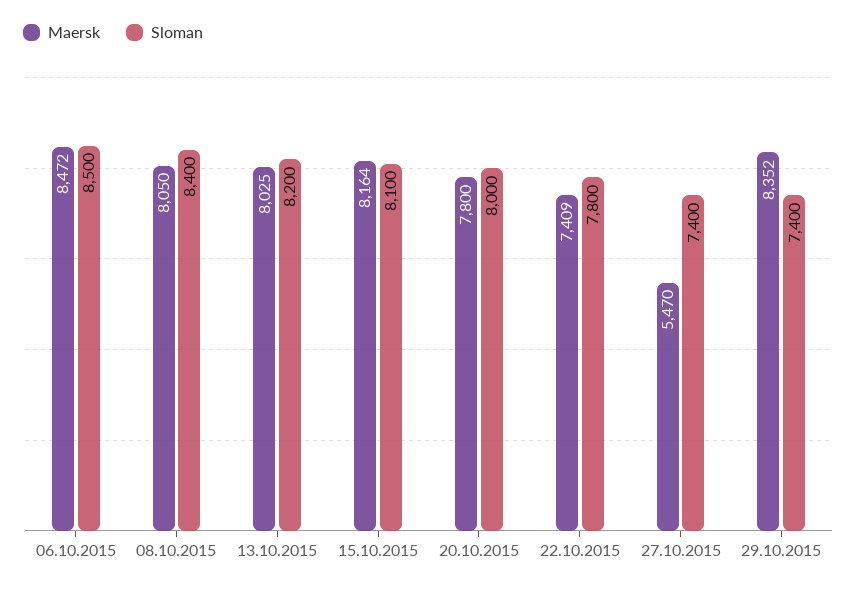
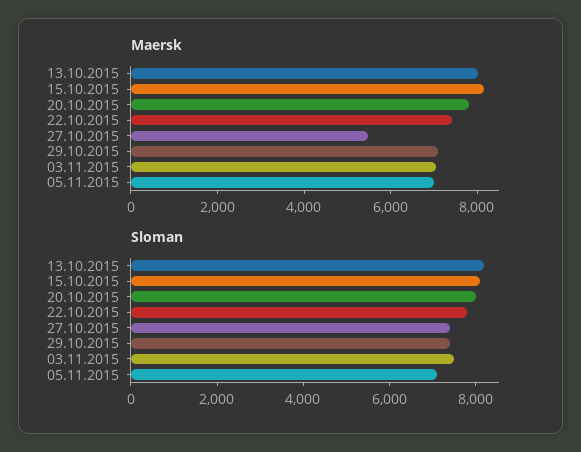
Maersk, 06.10.2015: 8472 -> none
Sloman, 06.10.2015: 8500 -> none
Maersk, 08.10.2015: 8050 -> none
Sloman, 08.10.2015: 8400 -> none
Maersk, 29.10.2015: 8352 -> 7000
Maersk, 03.11.2015: none -> 7000
Maersk, 05.11.2015: none -> 7000
Sloman, 03.11.2015: none -> 7500
Sloman, 05.11.2015: none -> 7000

